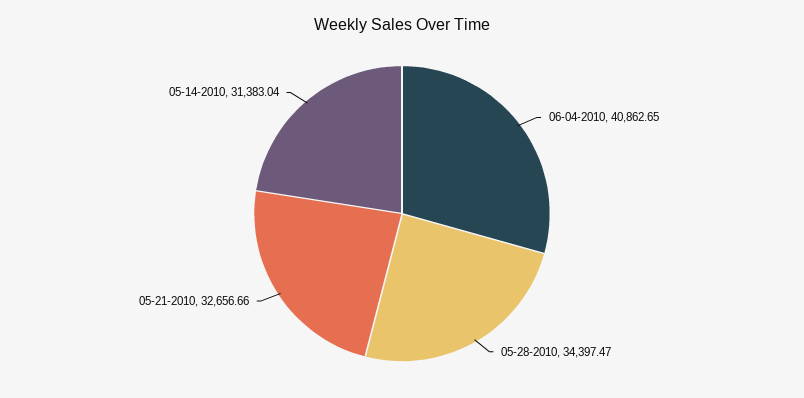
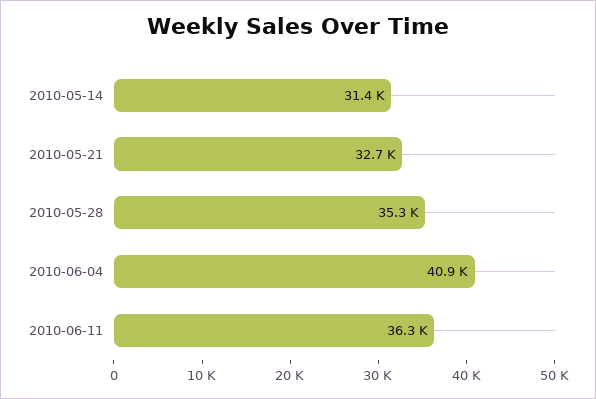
05-28-2010: 34397.47 -> 35300
2010-06-11: none -> 36300

